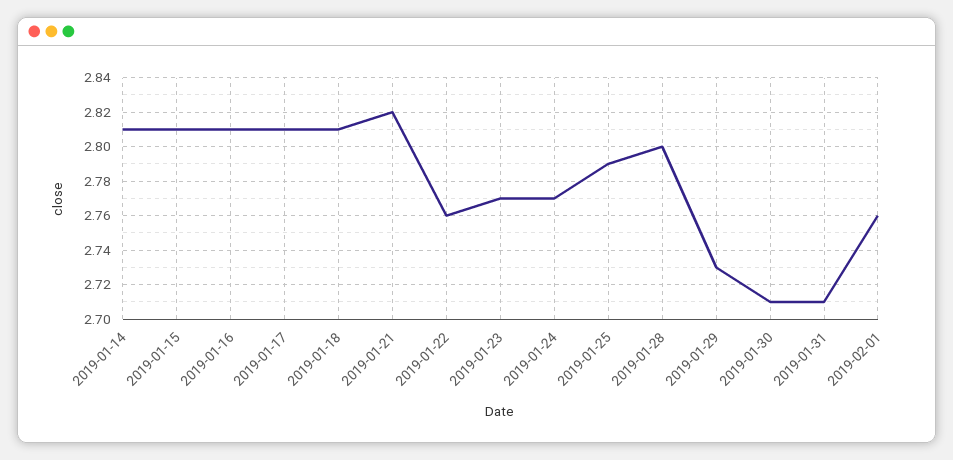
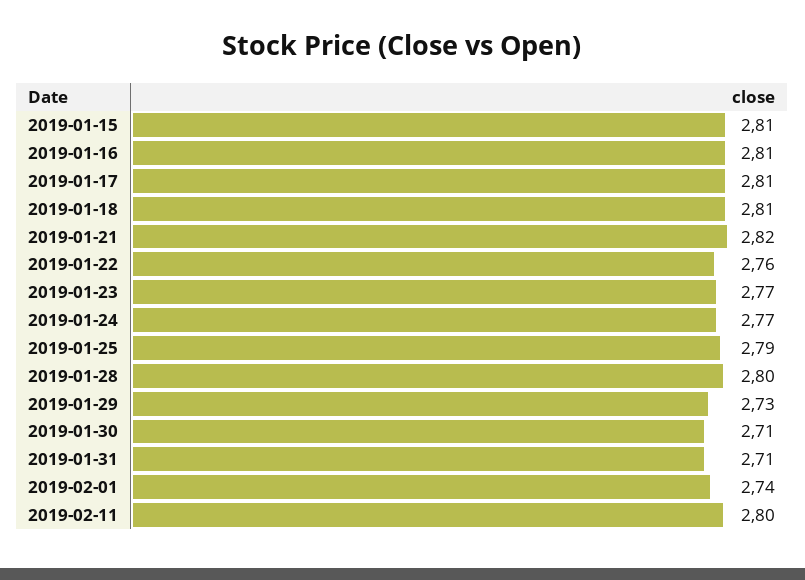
2019-01-14: 2.81 -> none
2019-02-01: 2.76 -> 2.74
2019-02-11: none -> 2.8

